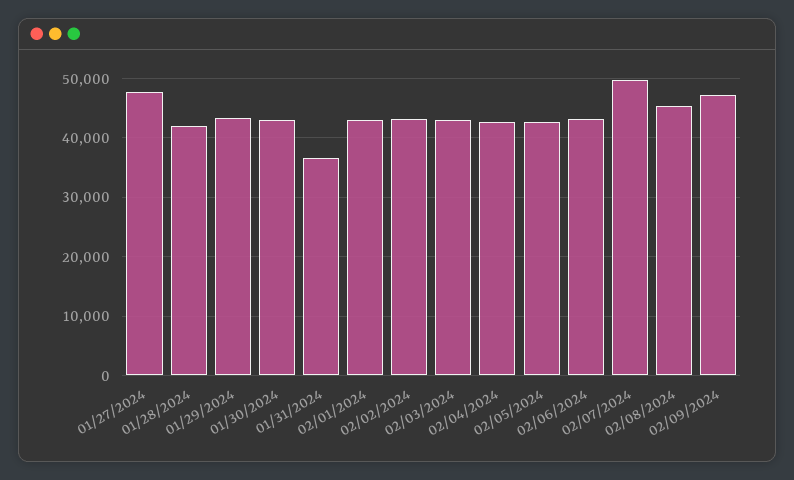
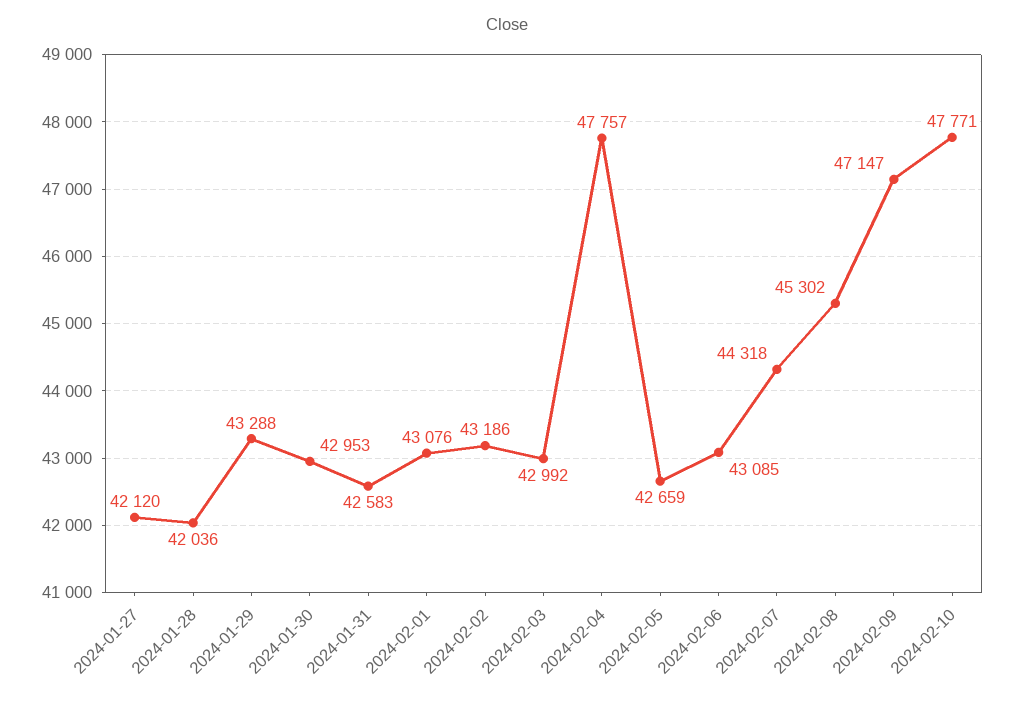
01/27/2024: 48000 -> 42120
01/31/2024: 36000 -> 42583
02/04/2024: 42000 -> 47757
02/07/2024: 50000 -> 44318
2024-02-10: none -> 47771

